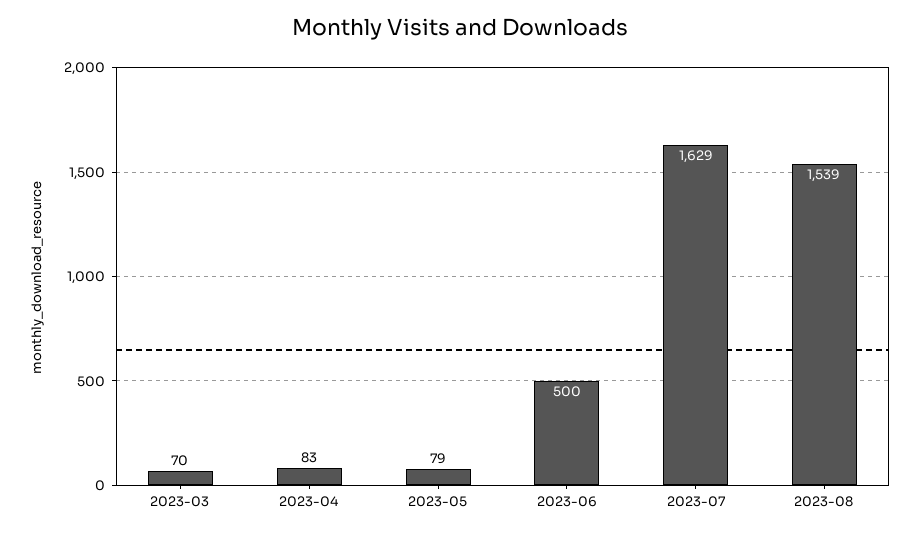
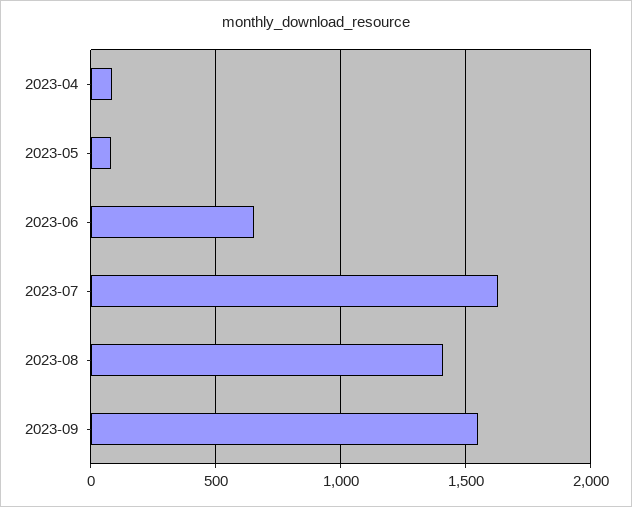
2023-03: 70 -> none
2023-06: 500 -> 650
2023-08: 1539 -> 1400
2023-09: none -> 1550

